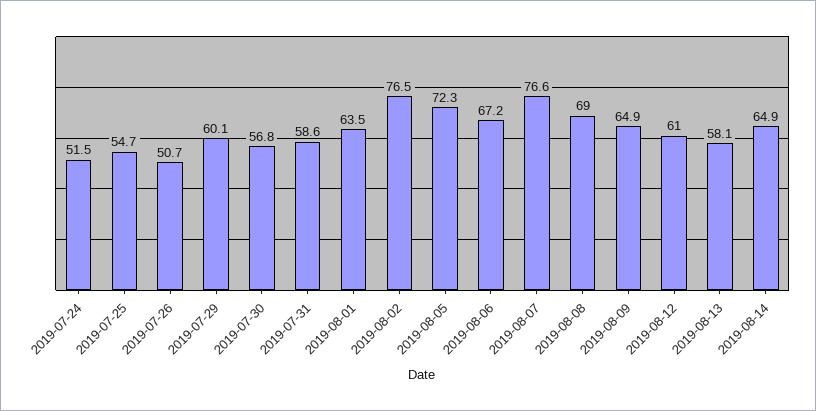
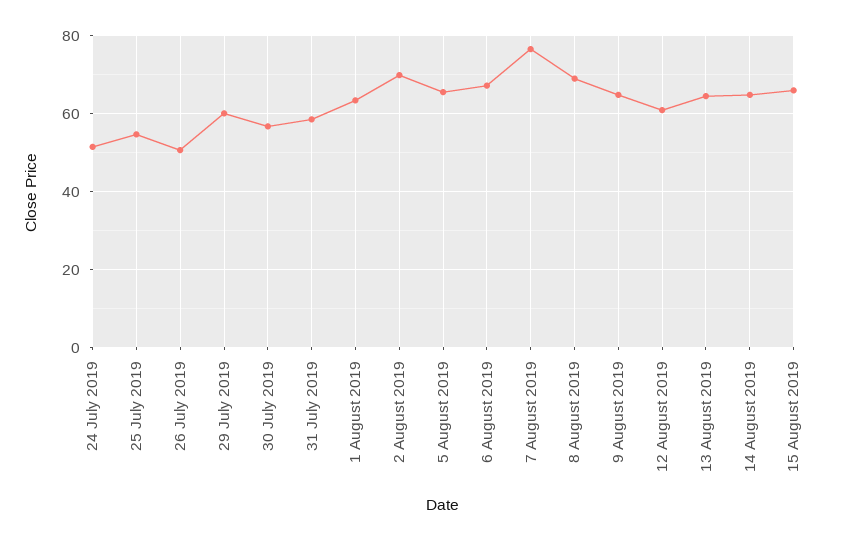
2019-08-02: 76.5 -> 70
2019-08-05: 72.3 -> 66
2019-08-13: 58.1 -> 64
15 August 2019: none -> 66

